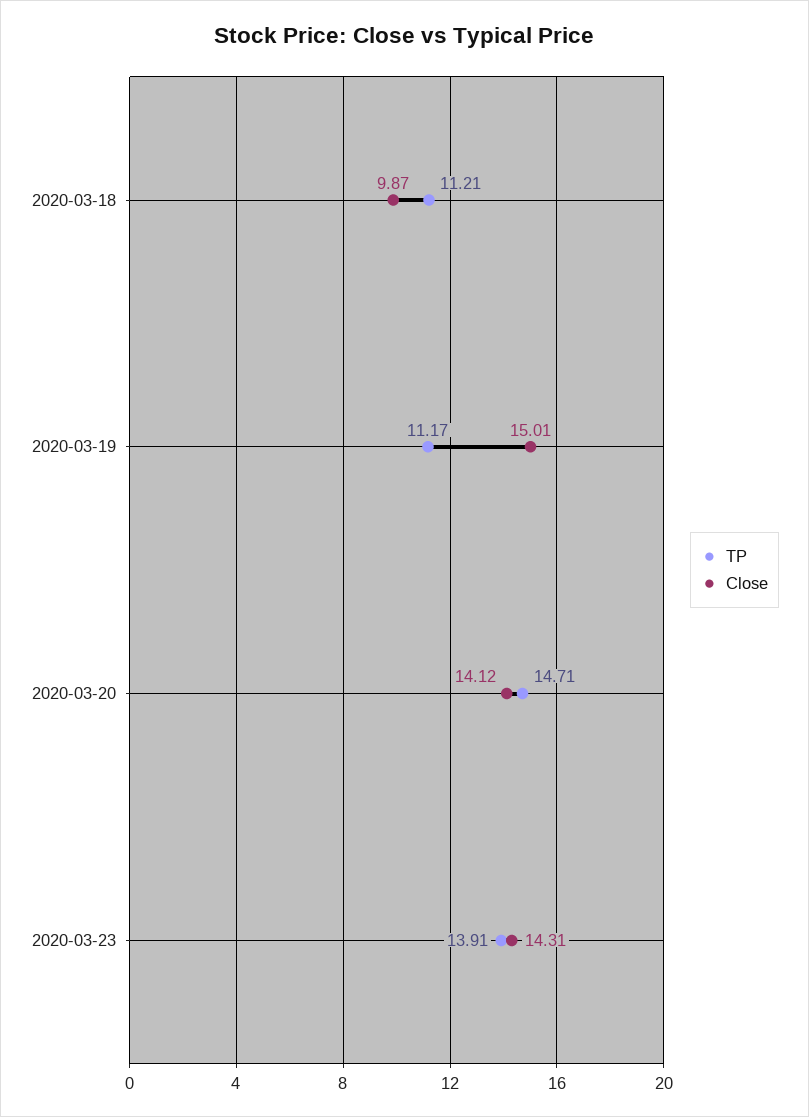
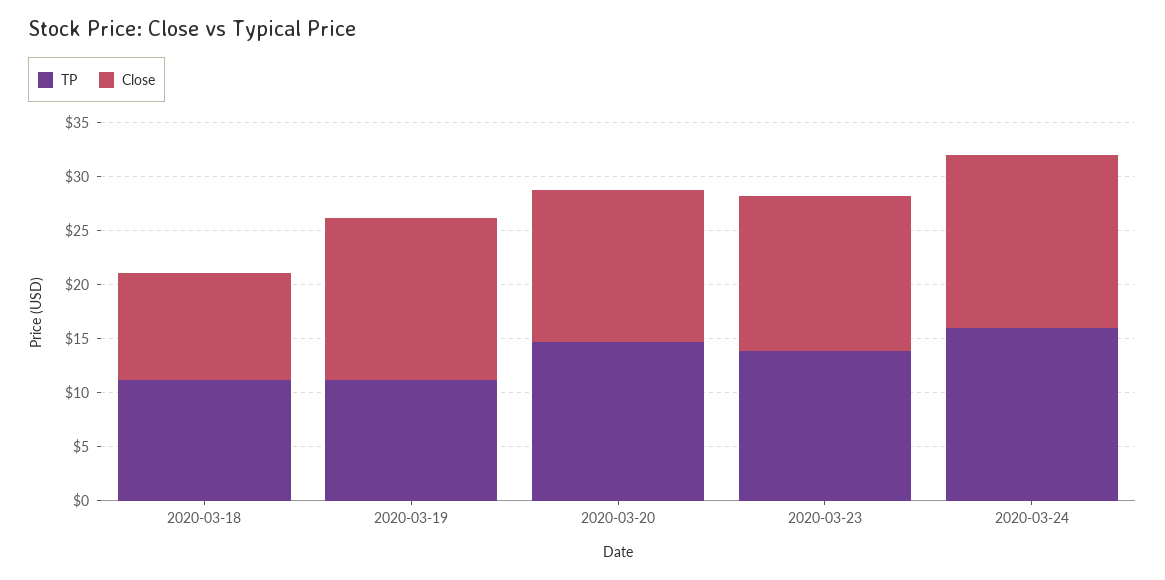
TP, 2020-03-24: none -> 16
Close, 2020-03-24: none -> 16

